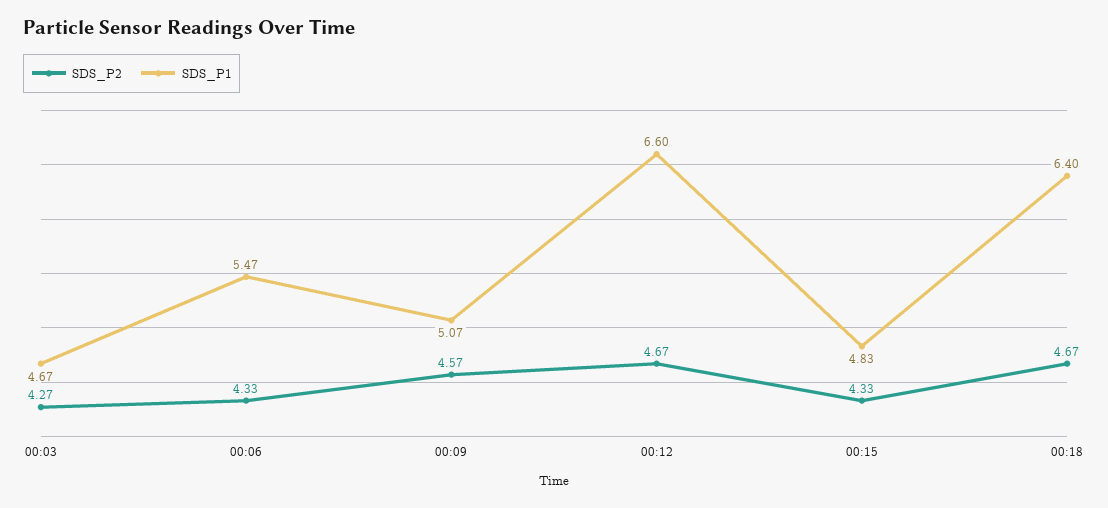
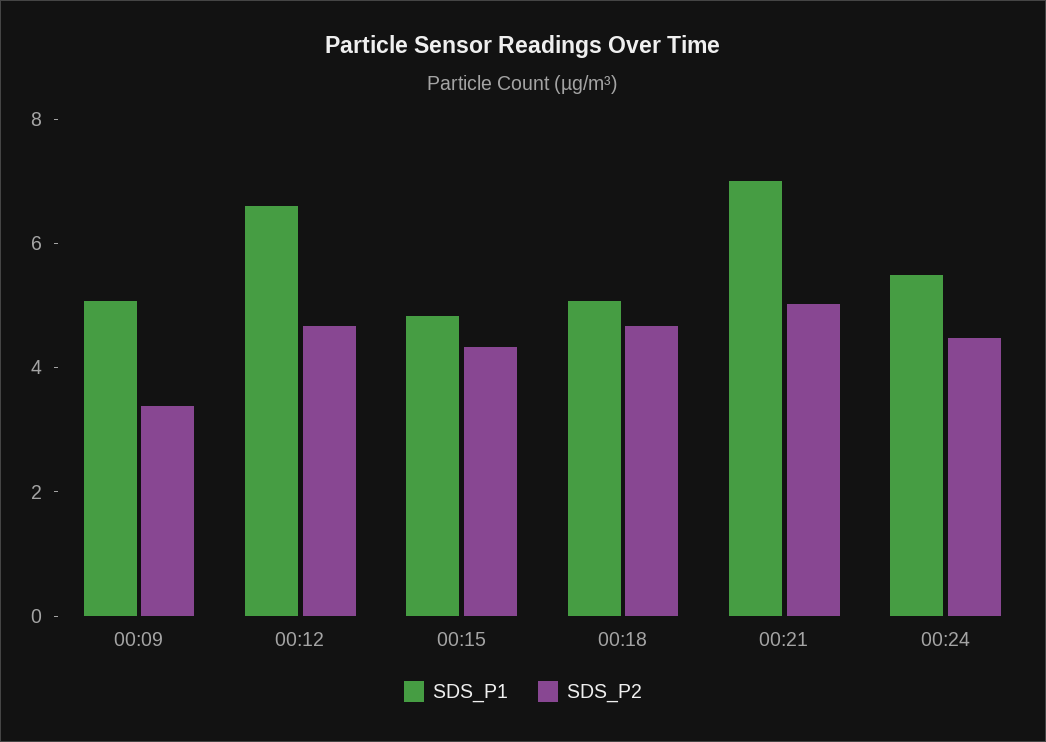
SDS_P2, 00:03: 4.27 -> none
SDS_P1, 00:03: 4.67 -> none
SDS_P2, 00:06: 4.33 -> none
SDS_P1, 00:06: 5.47 -> none
SDS_P2, 00:09: 4.57 -> 3.5
SDS_P1, 00:18: 6.4 -> 5
SDS_P1, 00:21: none -> 7
SDS_P2, 00:21: none -> 5
SDS_P1, 00:24: none -> 5.5
SDS_P2, 00:24: none -> 4.5

